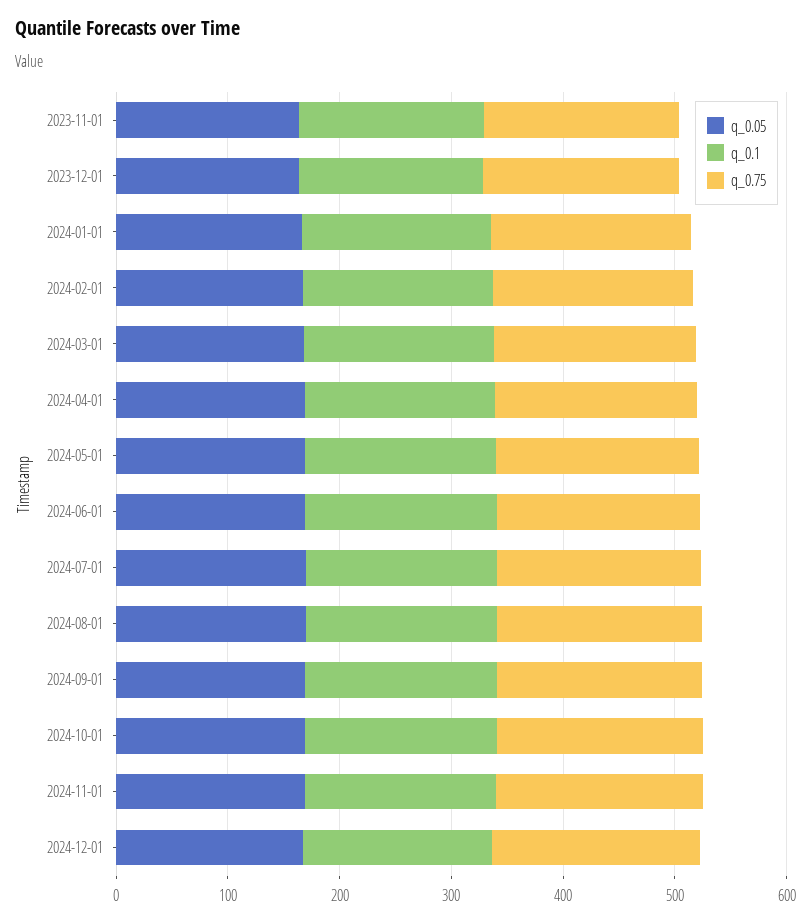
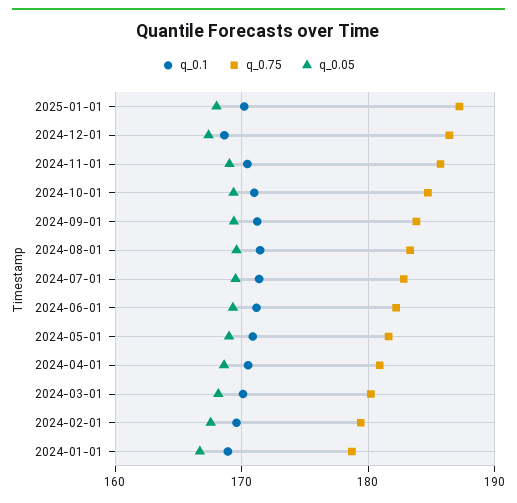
q_0.05, 2023-11-01: 160 -> none
q_0.1, 2023-11-01: 160 -> none
q_0.75, 2023-11-01: 180 -> none
q_0.05, 2023-12-01: 160 -> none
q_0.1, 2023-12-01: 160 -> none
q_0.75, 2023-12-01: 180 -> none
q_0.1, 2025-01-01: none -> 170
q_0.75, 2025-01-01: none -> 187
q_0.05, 2025-01-01: none -> 168

